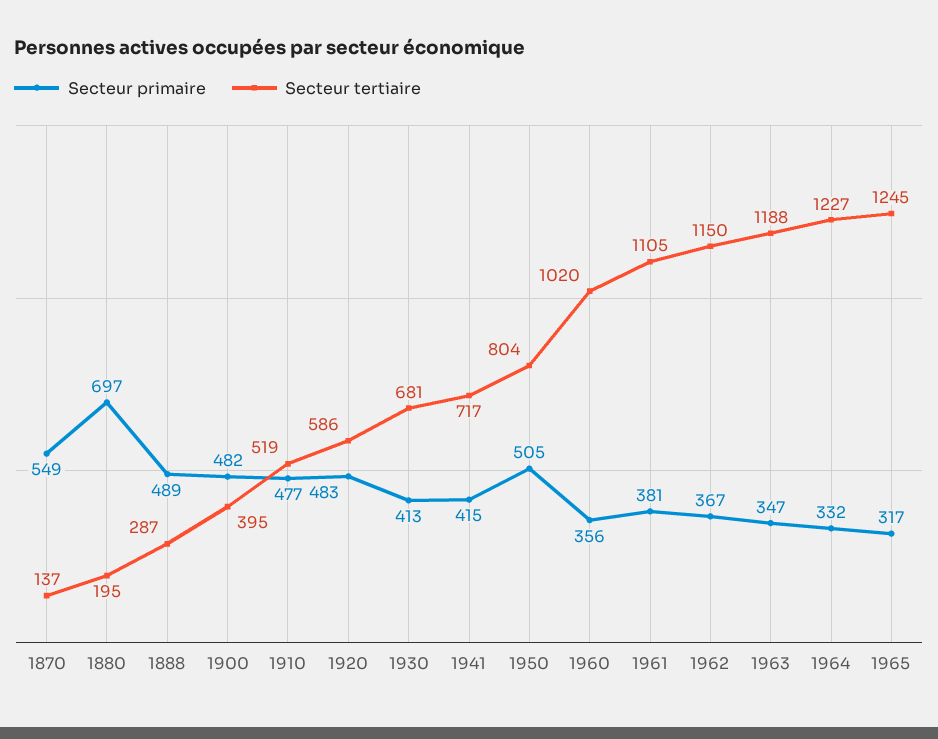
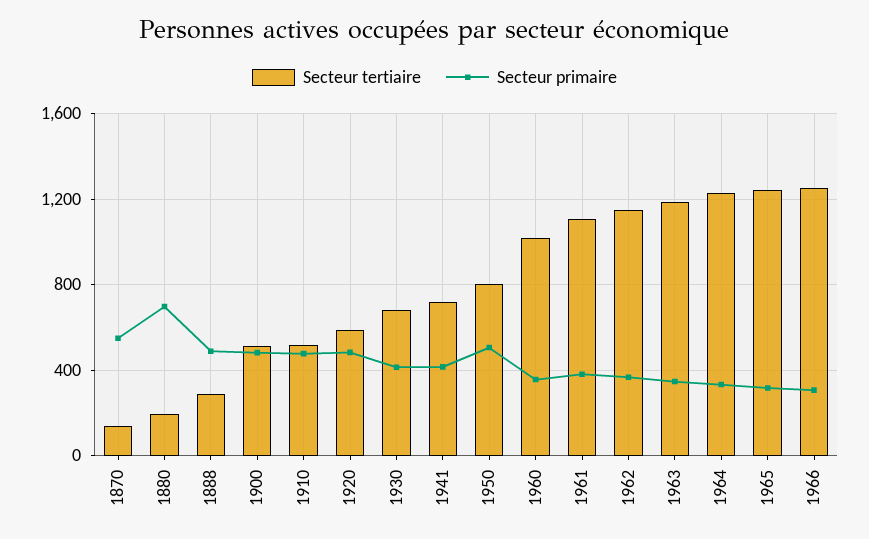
Secteur tertiaire, 1900: 395 -> 500
Secteur tertiaire, 1966: none -> 1250
Secteur primaire, 1966: none -> 300

